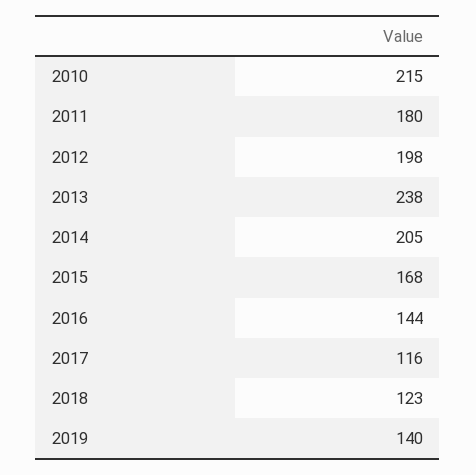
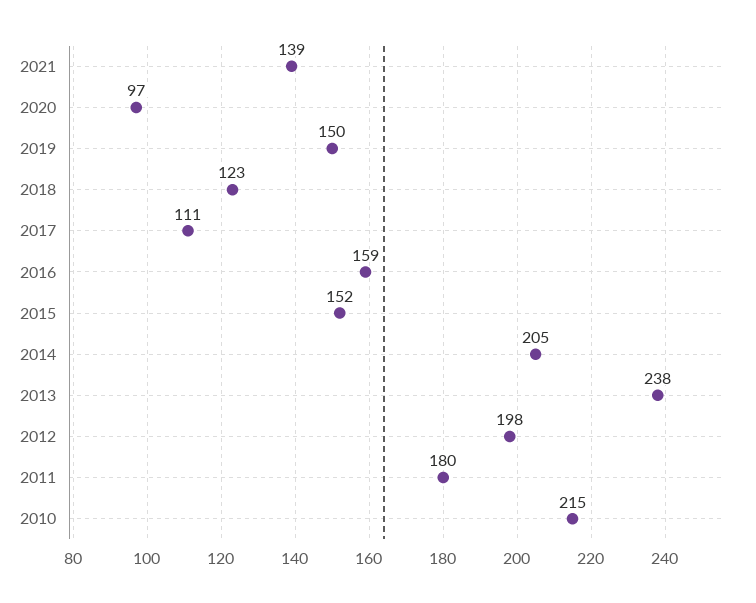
2015: 168 -> 152
2016: 144 -> 159
2017: 116 -> 111
2019: 140 -> 150
2021: none -> 139
2020: none -> 97

